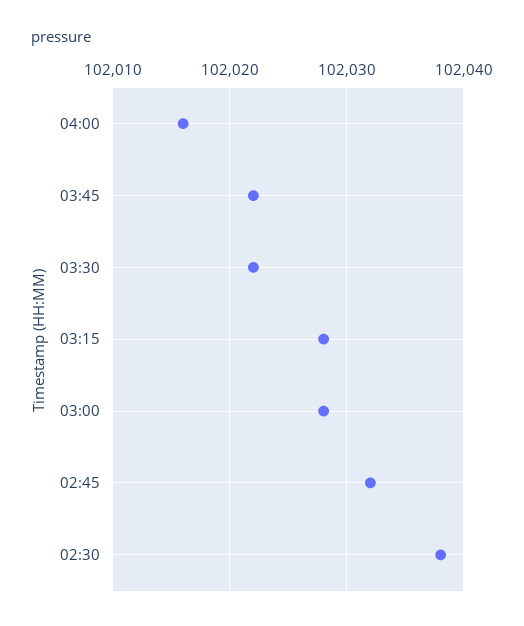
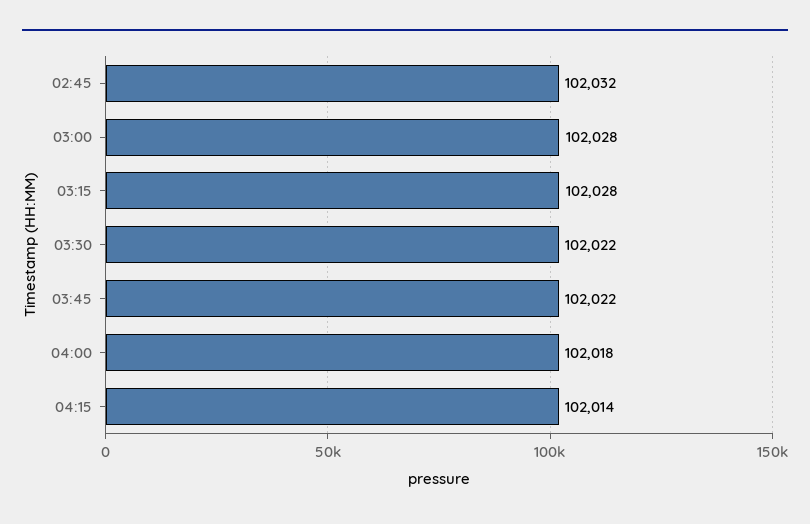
04:00: 102016 -> 102018
02:30: 102038 -> none
04:15: none -> 102014

